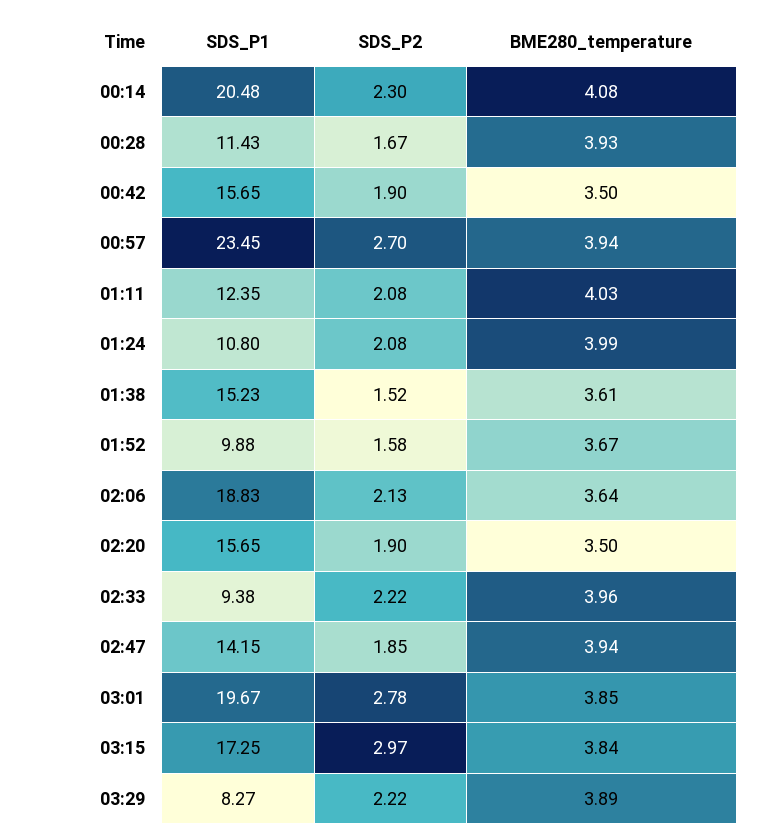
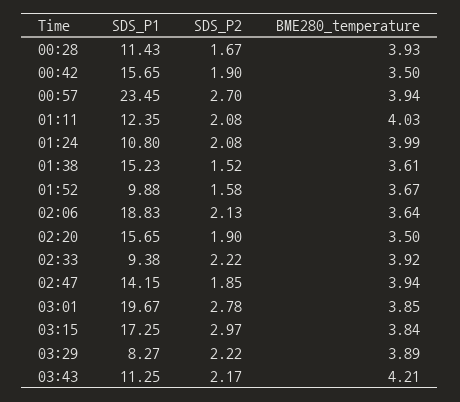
SDS_P1, 00:14: 20.48 -> none
SDS_P2, 00:14: 2.3 -> none
BME280_temperature, 00:14: 4.08 -> none
BME280_temperature, 02:33: 3.96 -> 3.92
SDS_P1, 03:43: none -> 11.25
SDS_P2, 03:43: none -> 2.17
BME280_temperature, 03:43: none -> 4.21

